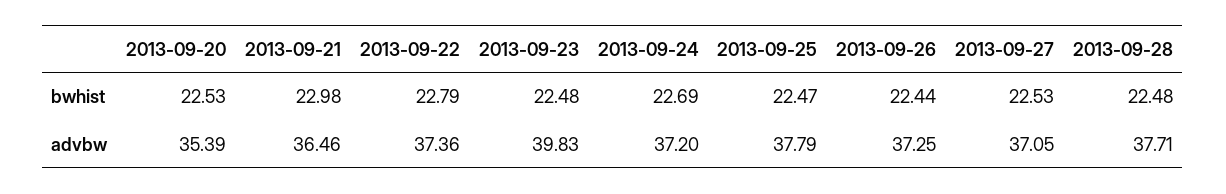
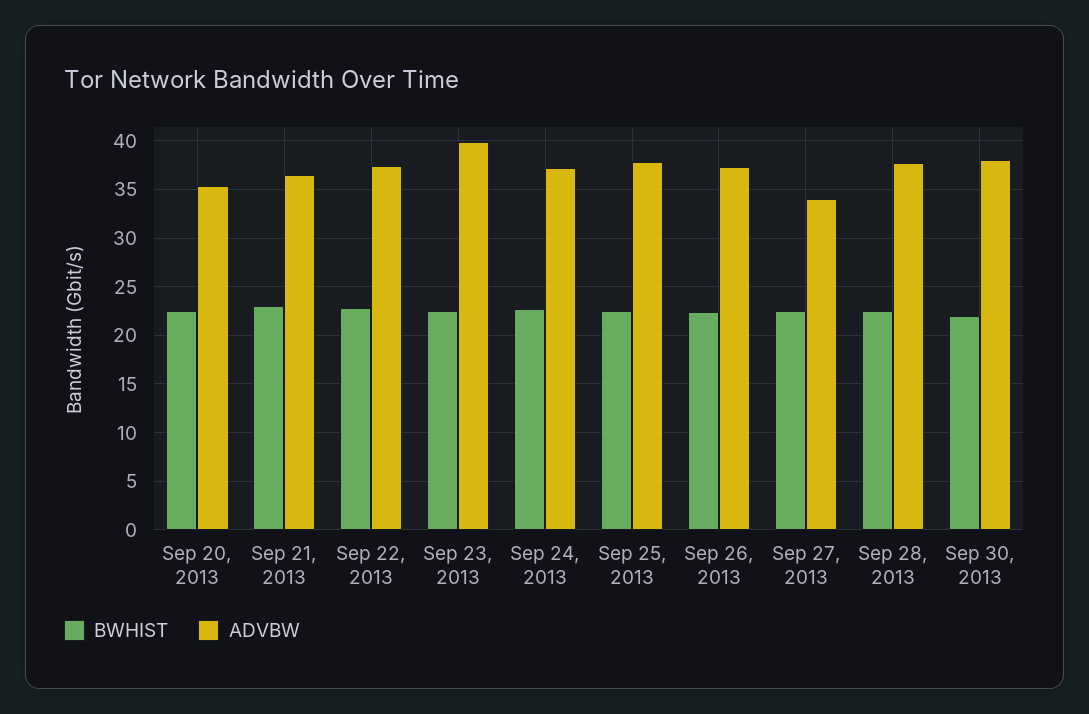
advbw, 2013-09-27: 37.05 -> 34
bwhist, Sep 30, 2013: none -> 22
advbw, Sep 30, 2013: none -> 38

